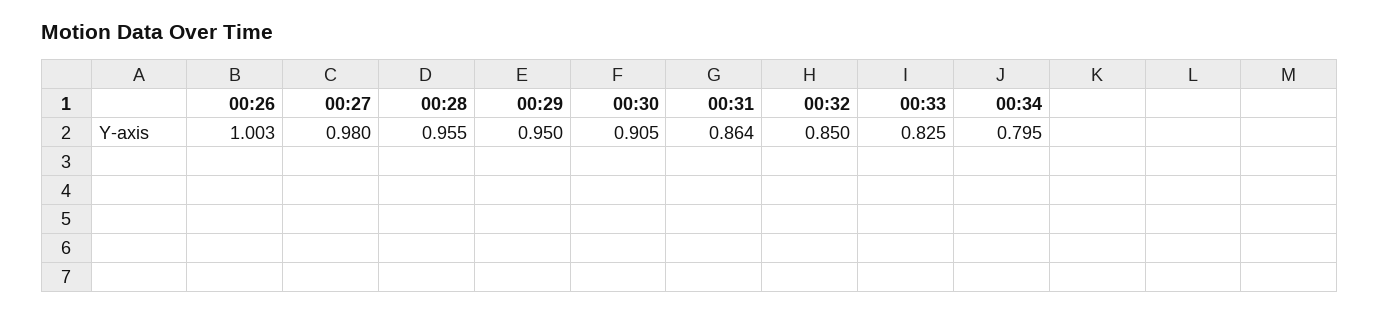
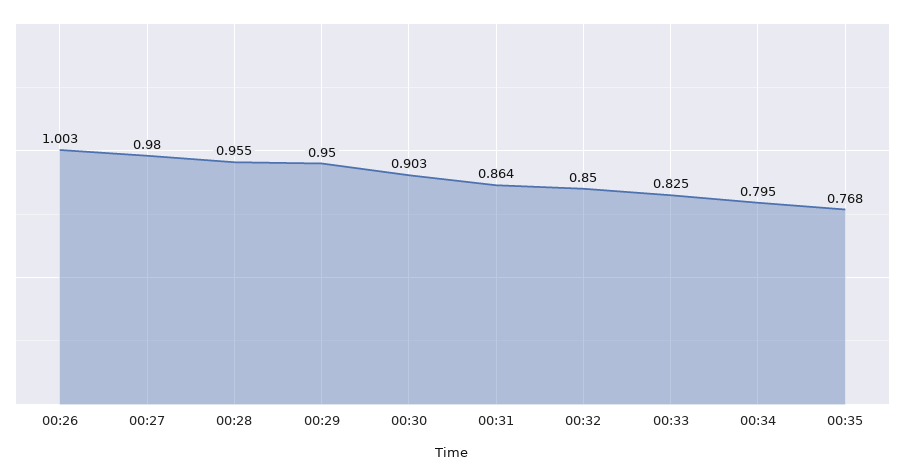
00:30: 0.905 -> 0.903
00:35: none -> 0.768

